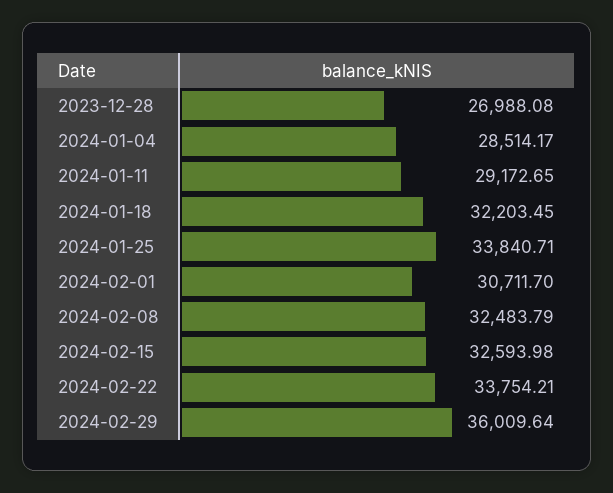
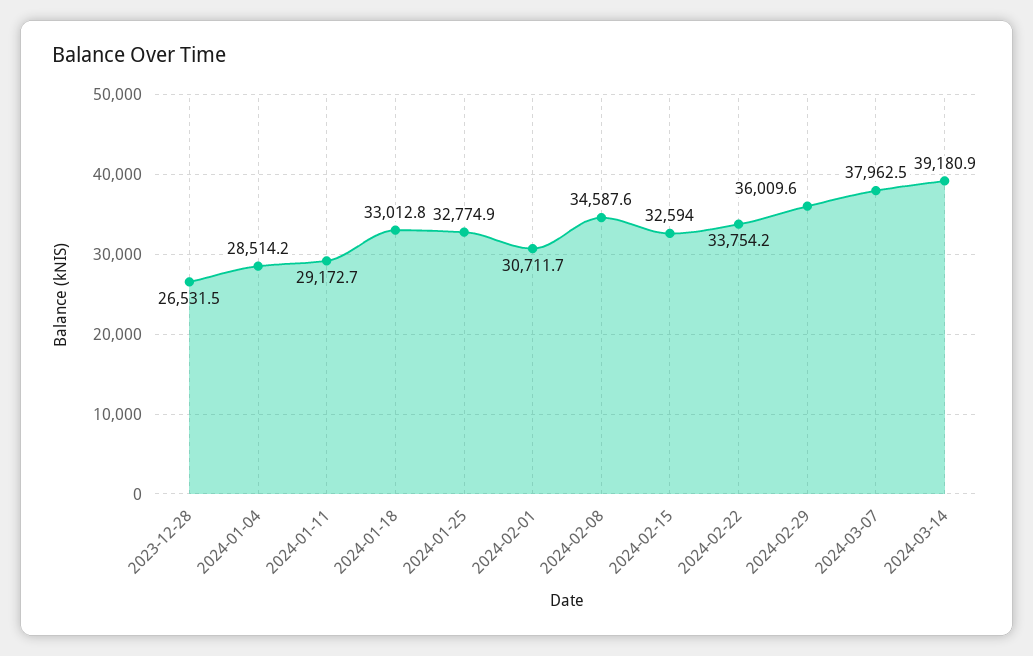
2023-12-28: 26988.08 -> 26531.5
2024-01-18: 32203.45 -> 33012.8
2024-01-25: 33840.71 -> 32774.9
2024-02-08: 32483.79 -> 34587.6
2024-03-07: none -> 37962.5
2024-03-14: none -> 39180.9

